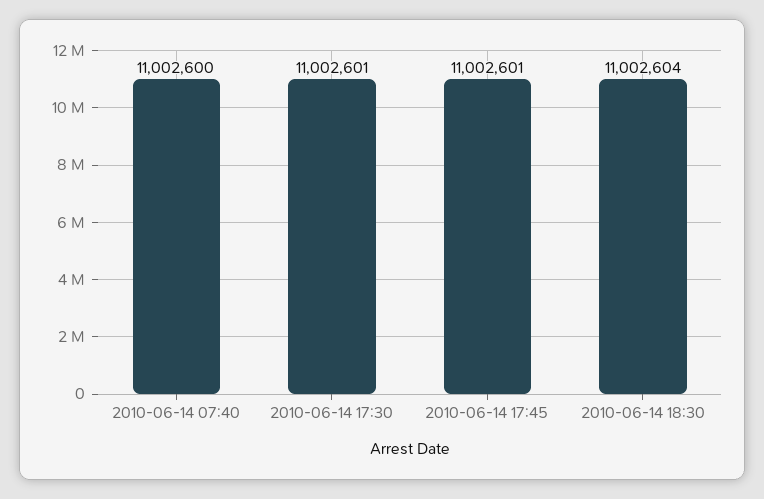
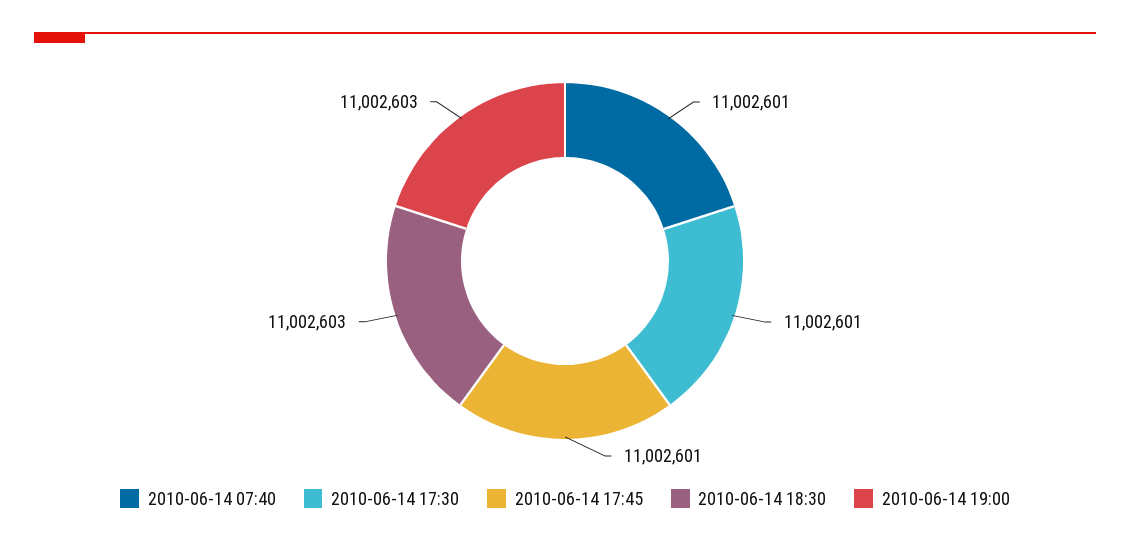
2010-06-14 07:40: 11002600 -> 11002601
2010-06-14 18:30: 11002604 -> 11002603
2010-06-14 19:00: none -> 11002603

